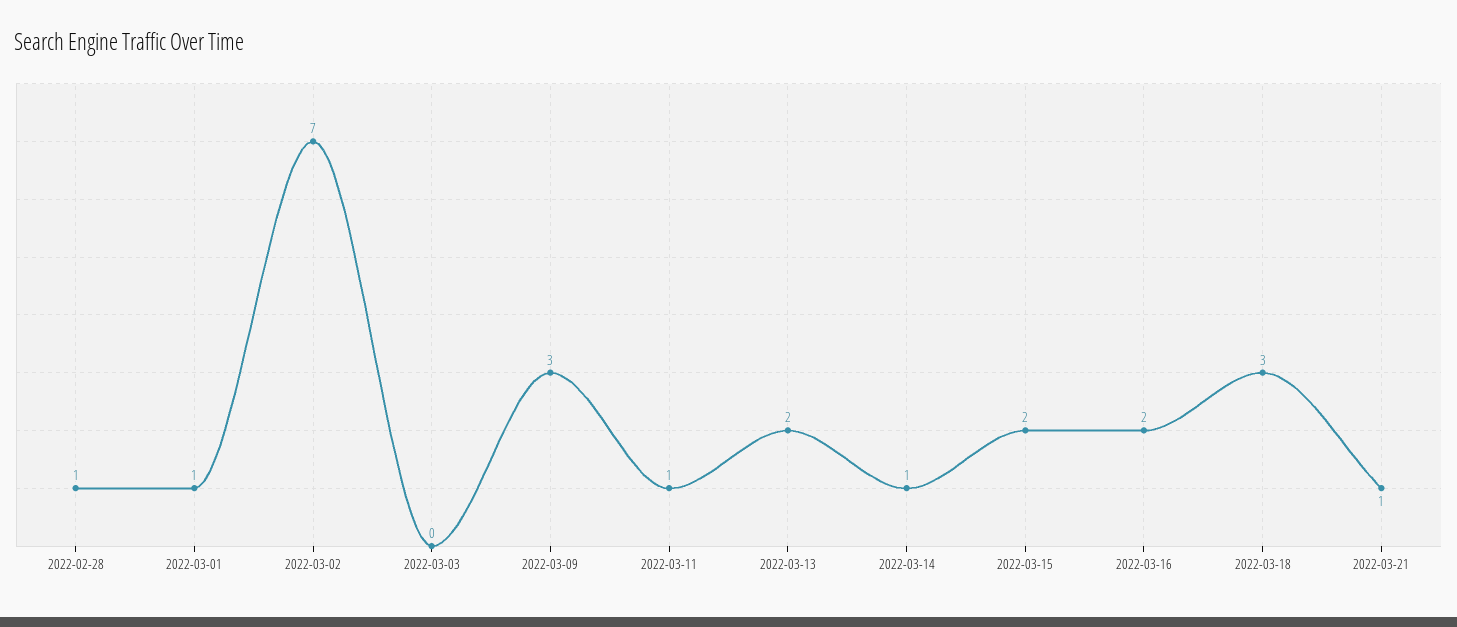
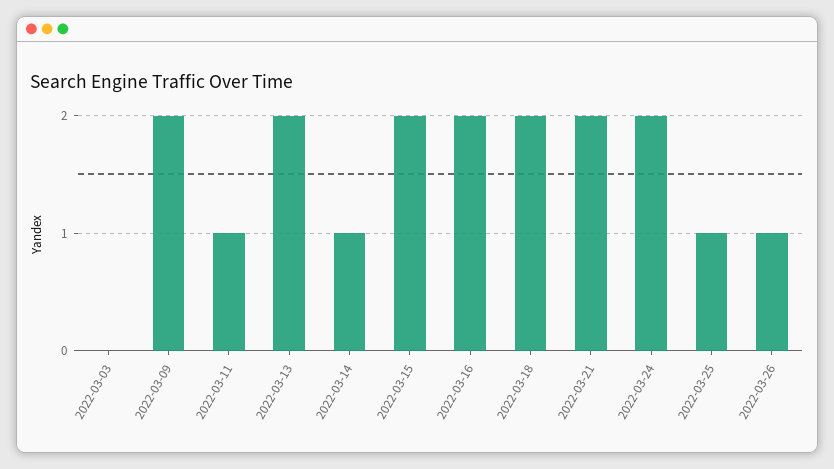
2022-02-28: 1 -> none
2022-03-01: 1 -> none
2022-03-02: 7 -> none
2022-03-09: 3 -> 2
2022-03-18: 3 -> 2
2022-03-21: 1 -> 2
2022-03-24: none -> 2
2022-03-25: none -> 1
2022-03-26: none -> 1

